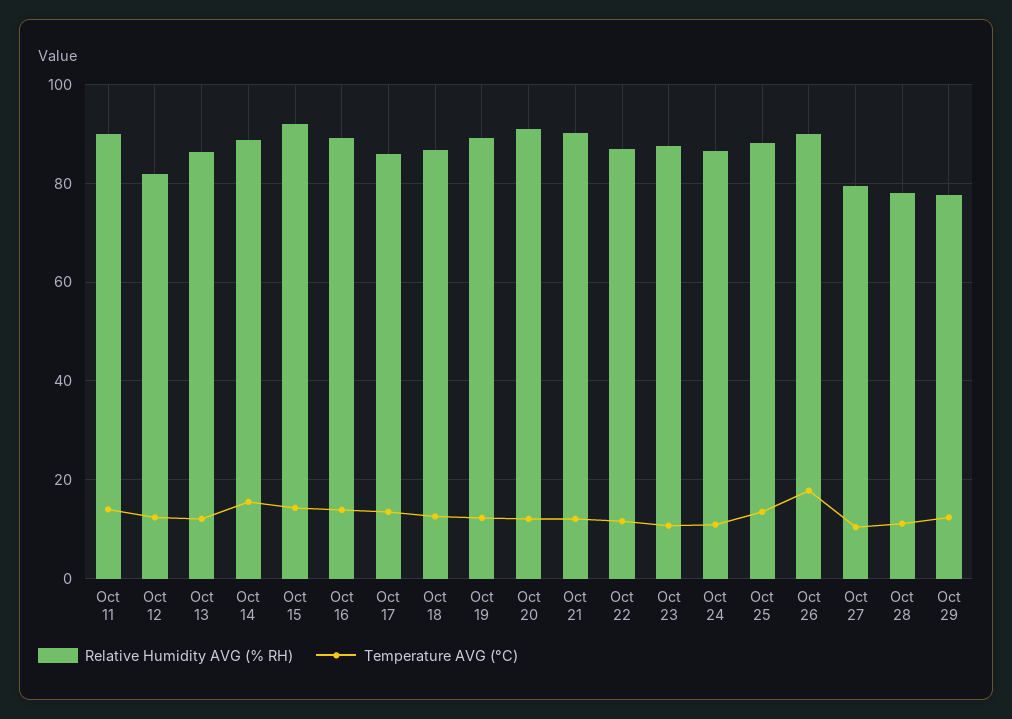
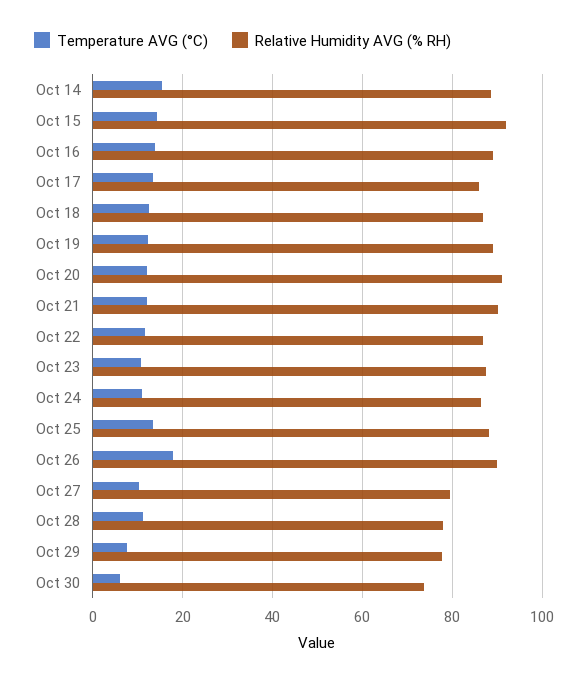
Relative Humidity AVG (% RH), Oct 11: 90 -> none
Temperature AVG (°C), Oct 11: 14 -> none
Relative Humidity AVG (% RH), Oct 12: 82 -> none
Temperature AVG (°C), Oct 12: 12 -> none
Relative Humidity AVG (% RH), Oct 13: 86 -> none
Temperature AVG (°C), Oct 13: 12 -> none
Temperature AVG (°C), Oct 29: 12 -> 8
Temperature AVG (°C), Oct 30: none -> 6
Relative Humidity AVG (% RH), Oct 30: none -> 74

